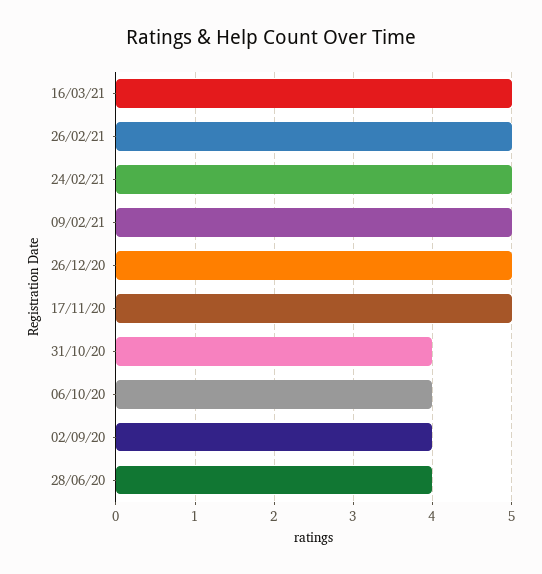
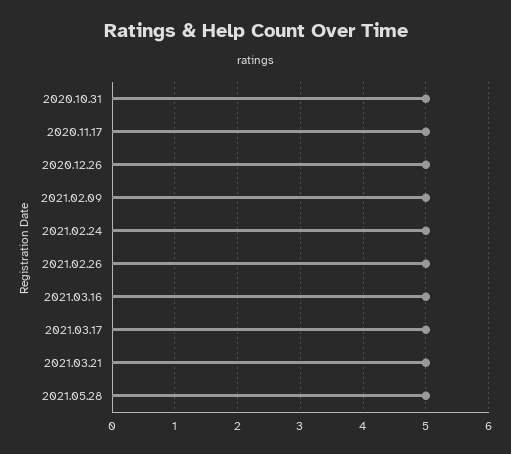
31/10/20: 4 -> 5
06/10/20: 4 -> none
02/09/20: 4 -> none
28/06/20: 4 -> none
2021.03.17: none -> 5
2021.03.21: none -> 5
2021.05.28: none -> 5

